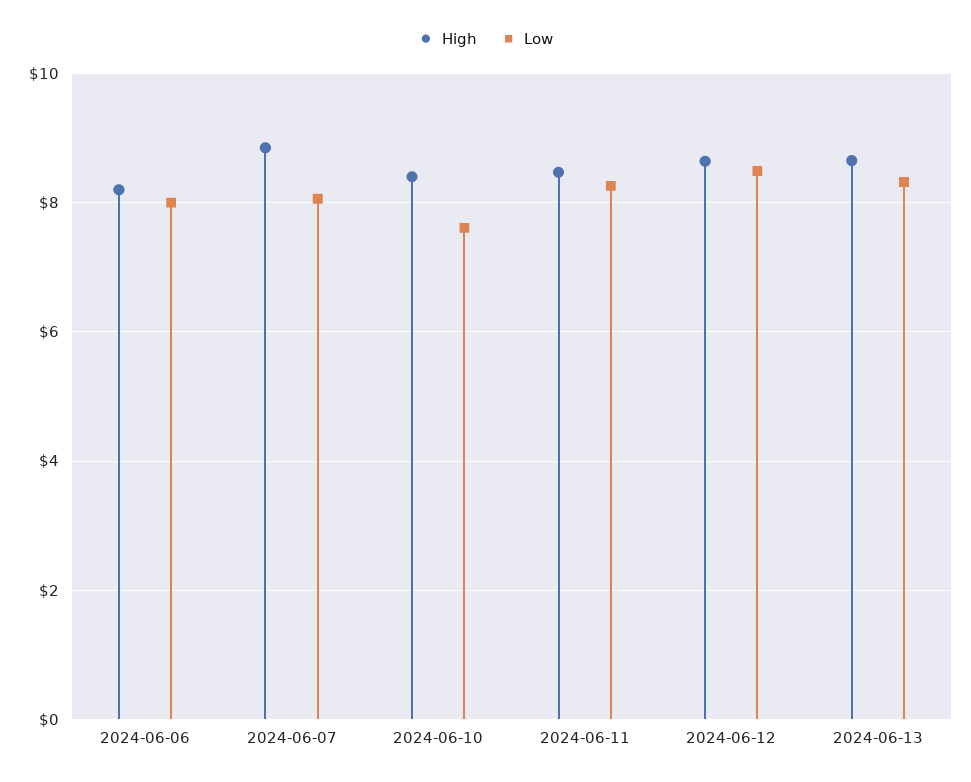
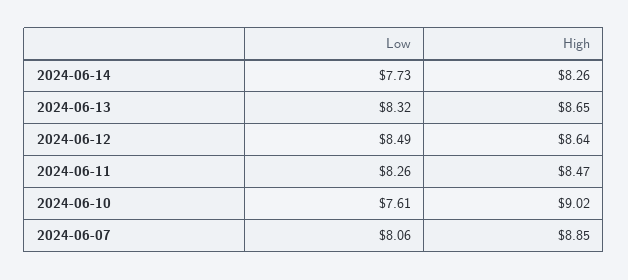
High, 2024-06-06: 8.2 -> none
Low, 2024-06-06: 8 -> none
High, 2024-06-10: 8.4 -> 9.02
Low, 2024-06-14: none -> 7.73
High, 2024-06-14: none -> 8.26

